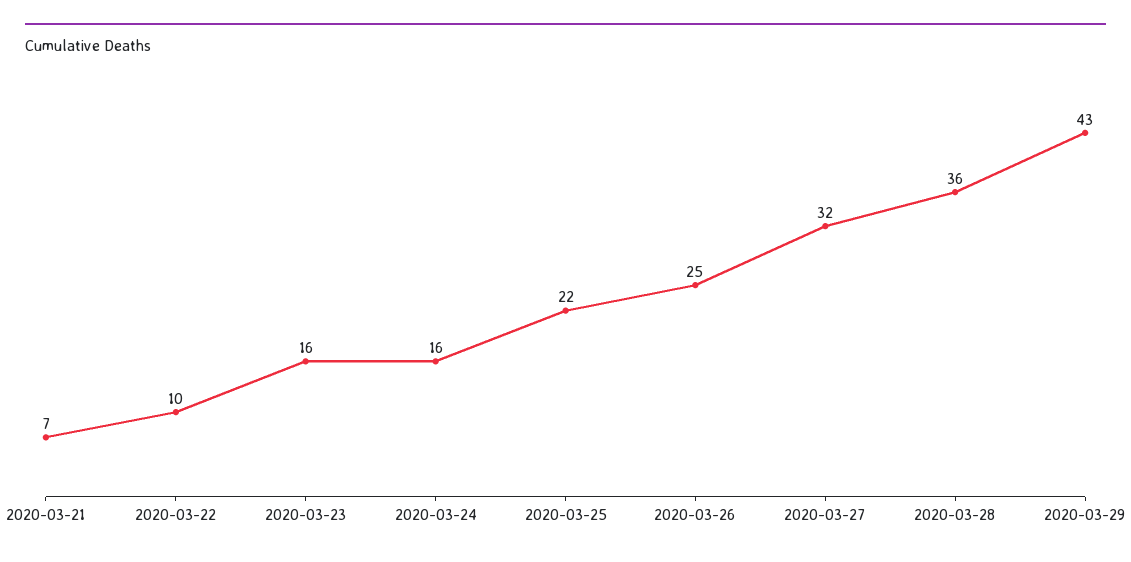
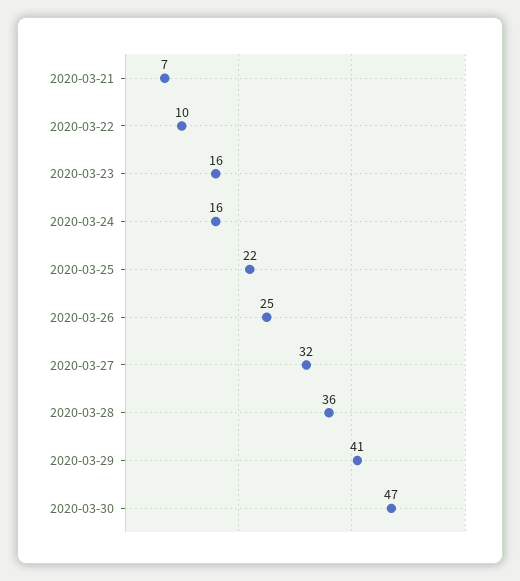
2020-03-29: 43 -> 41
2020-03-30: none -> 47

